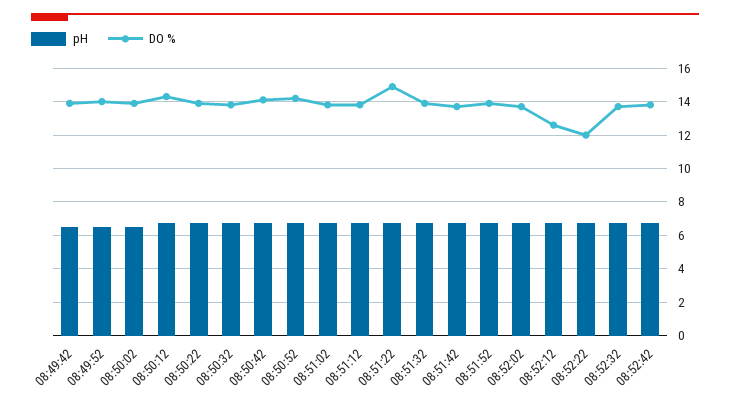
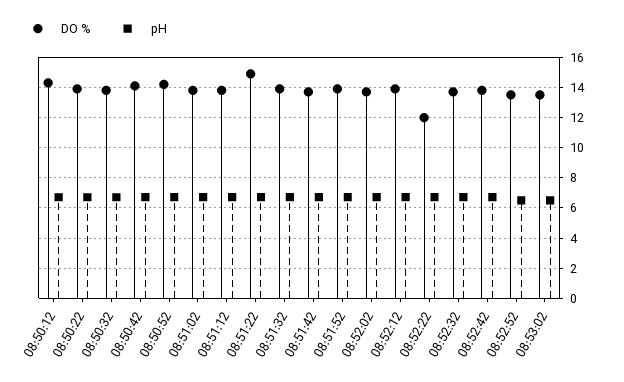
pH, 08:49:42: 6.5 -> none
DO %, 08:49:42: 14 -> none
pH, 08:49:52: 6.5 -> none
DO %, 08:49:52: 14 -> none
pH, 08:50:02: 6.5 -> none
DO %, 08:50:02: 14 -> none
DO %, 08:52:12: 12.5 -> 14
DO %, 08:52:52: none -> 13.5
pH, 08:52:52: none -> 6.5
DO %, 08:53:02: none -> 13.5
pH, 08:53:02: none -> 6.5

